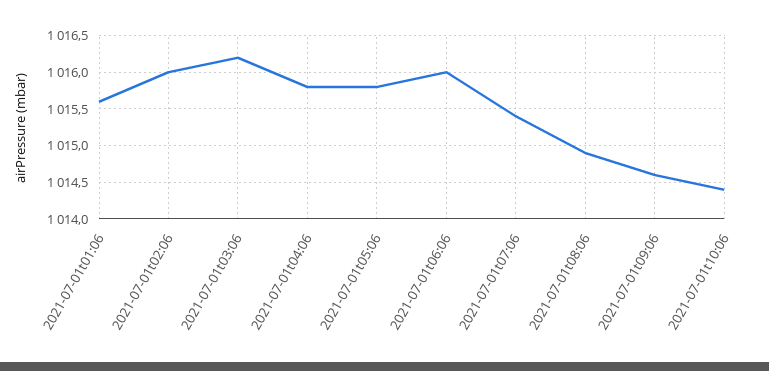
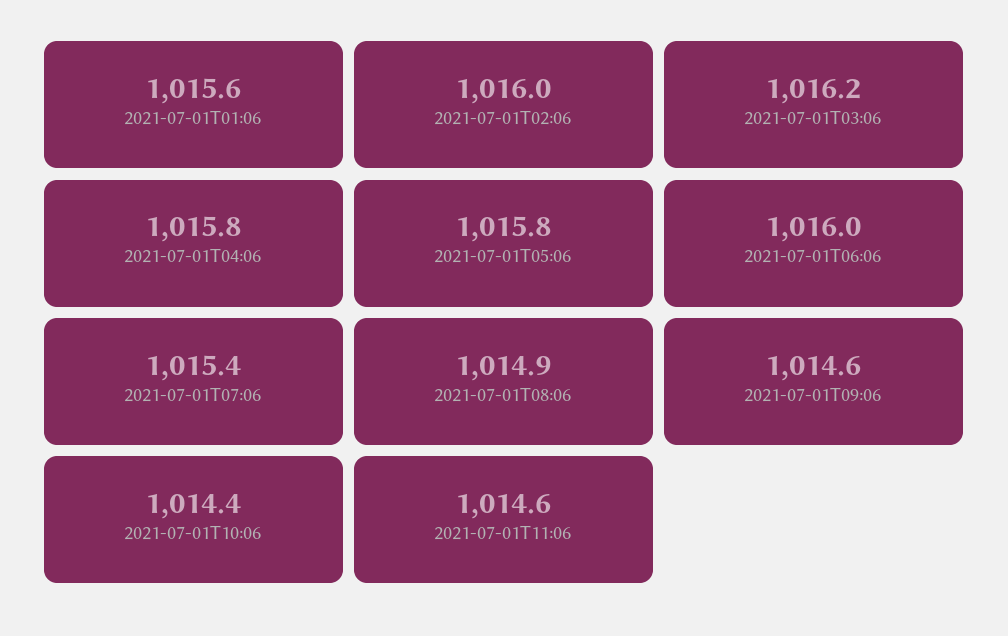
2021-07-01T11:06: none -> 1014.6

